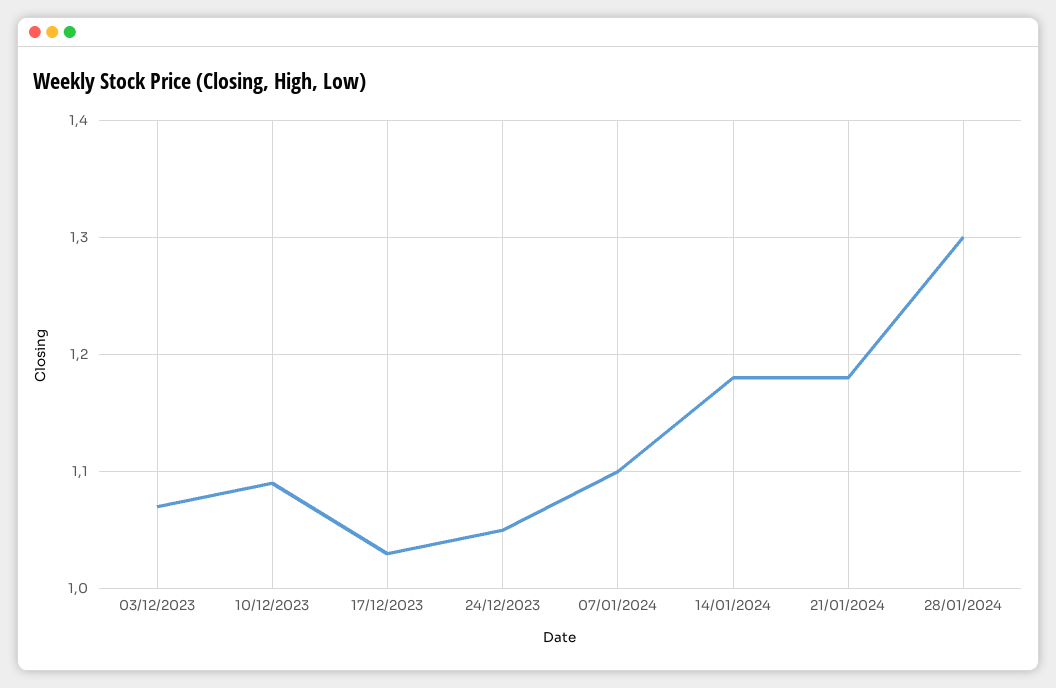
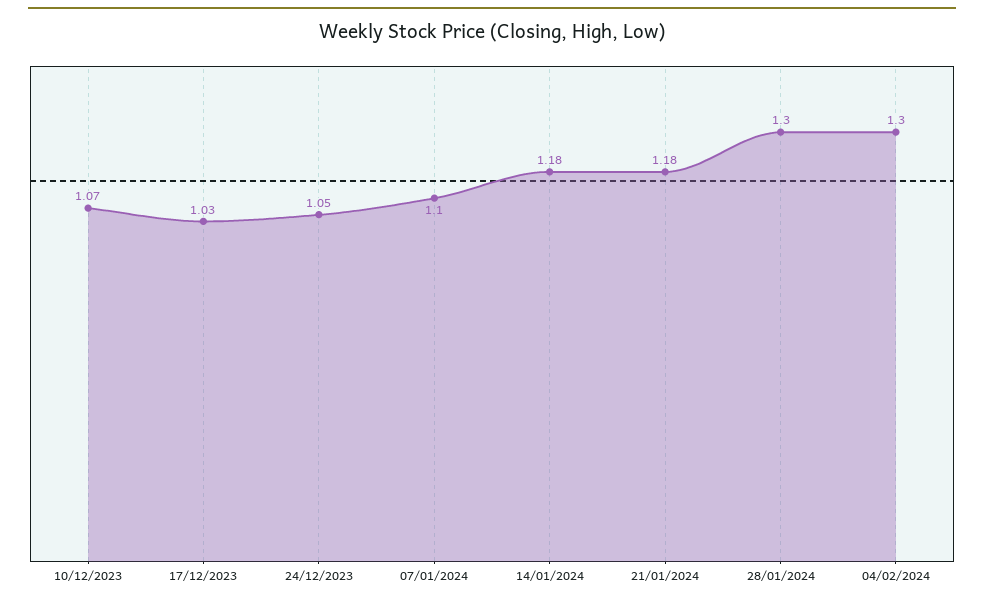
03/12/2023: 1.07 -> none
10/12/2023: 1.09 -> 1.07
04/02/2024: none -> 1.3

